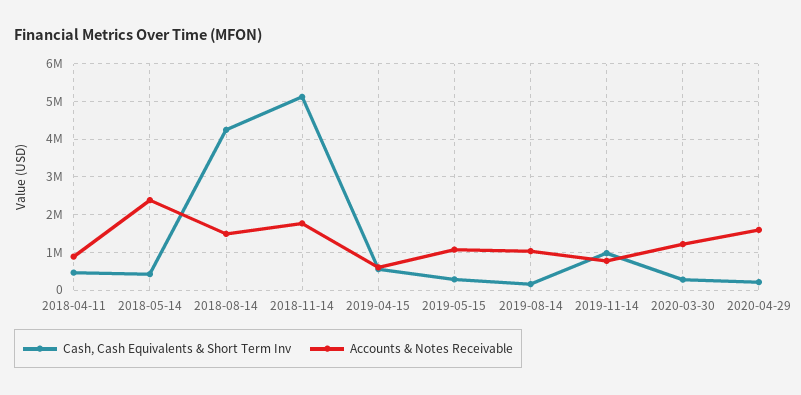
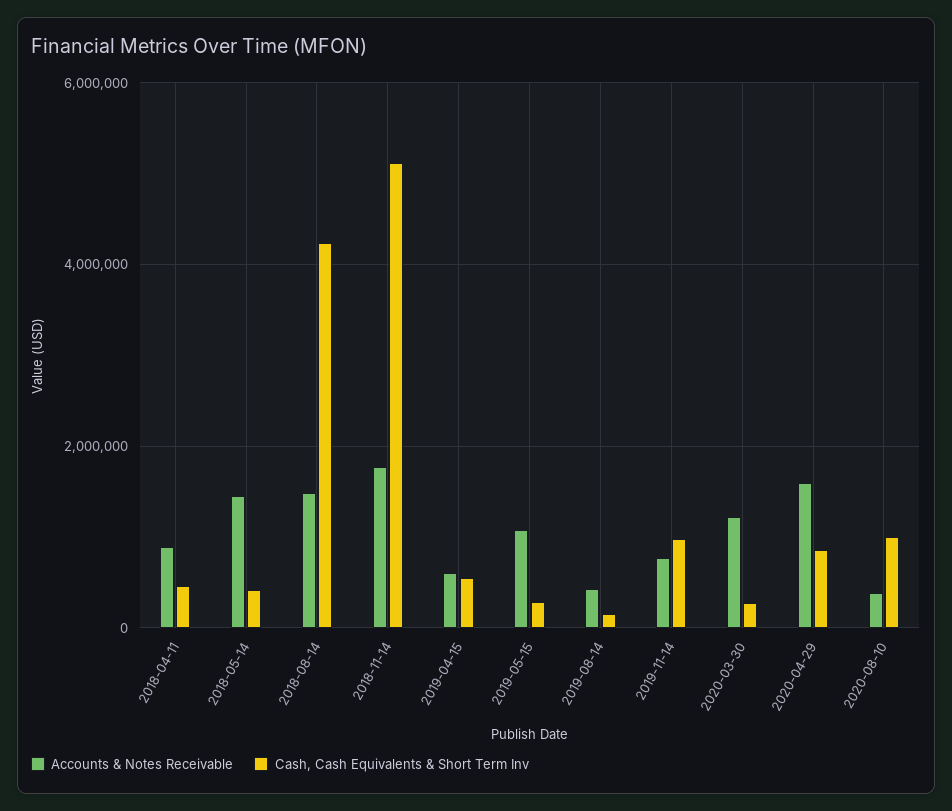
Accounts & Notes Receivable, 2018-05-14: 2400000 -> 1400000
Accounts & Notes Receivable, 2019-08-14: 1000000 -> 400000
Cash, Cash Equivalents & Short Term Inv, 2020-04-29: 200000 -> 800000
Accounts & Notes Receivable, 2020-08-10: none -> 400000
Cash, Cash Equivalents & Short Term Inv, 2020-08-10: none -> 1000000

